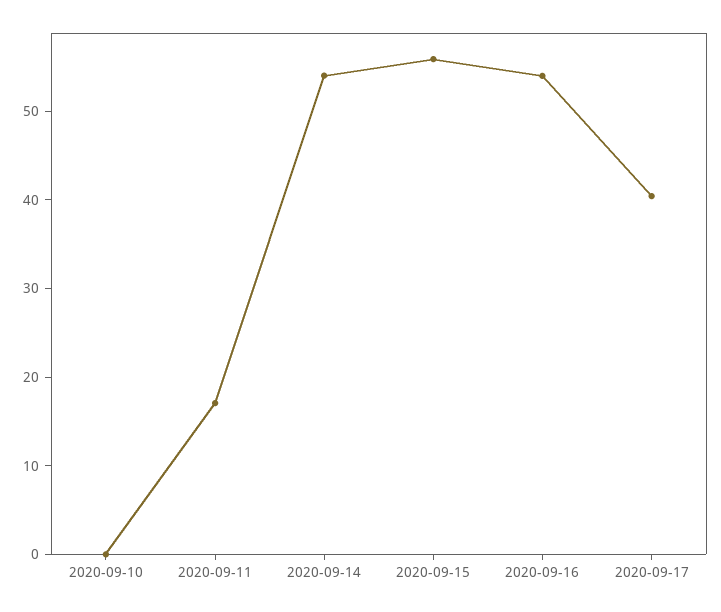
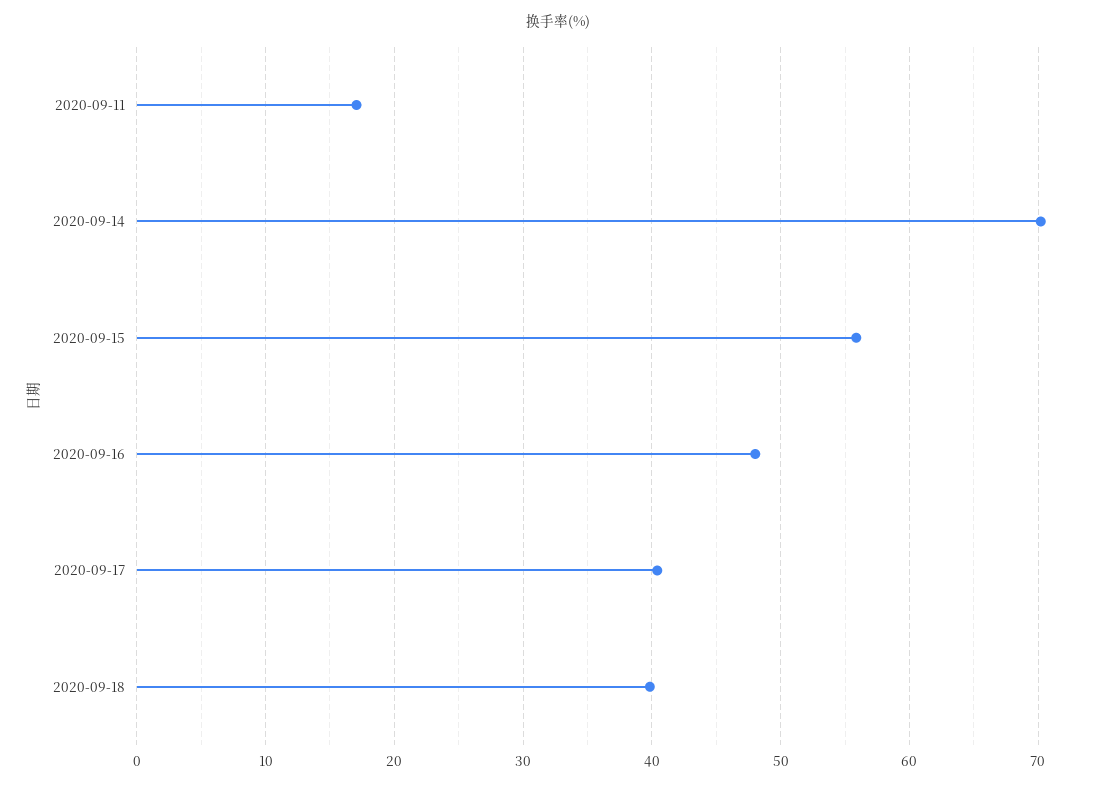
2020-09-10: 0 -> none
2020-09-14: 54 -> 70
2020-09-16: 54 -> 48
2020-09-18: none -> 40

